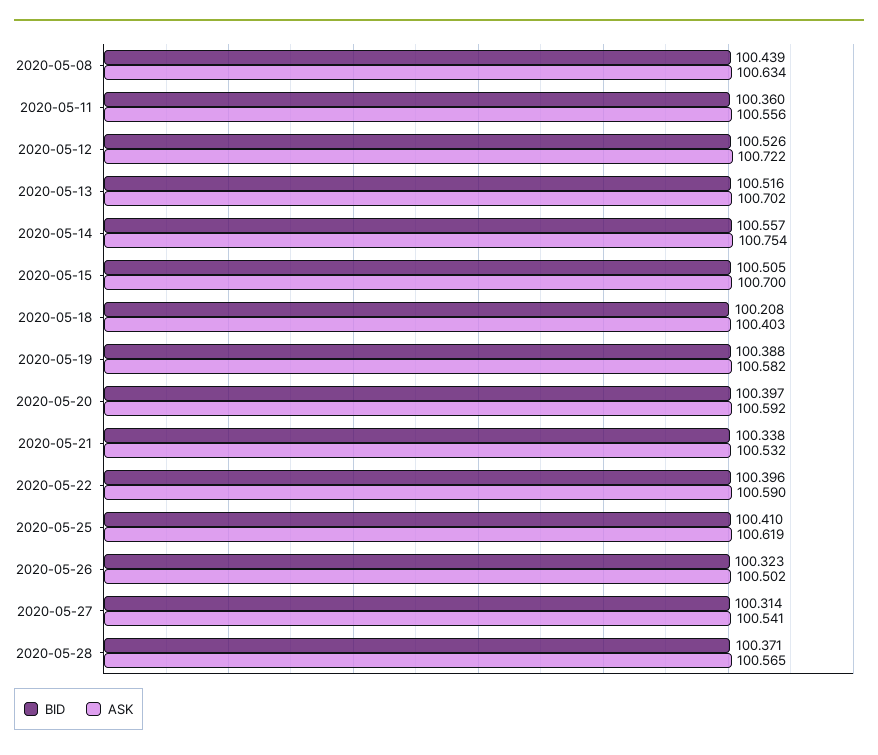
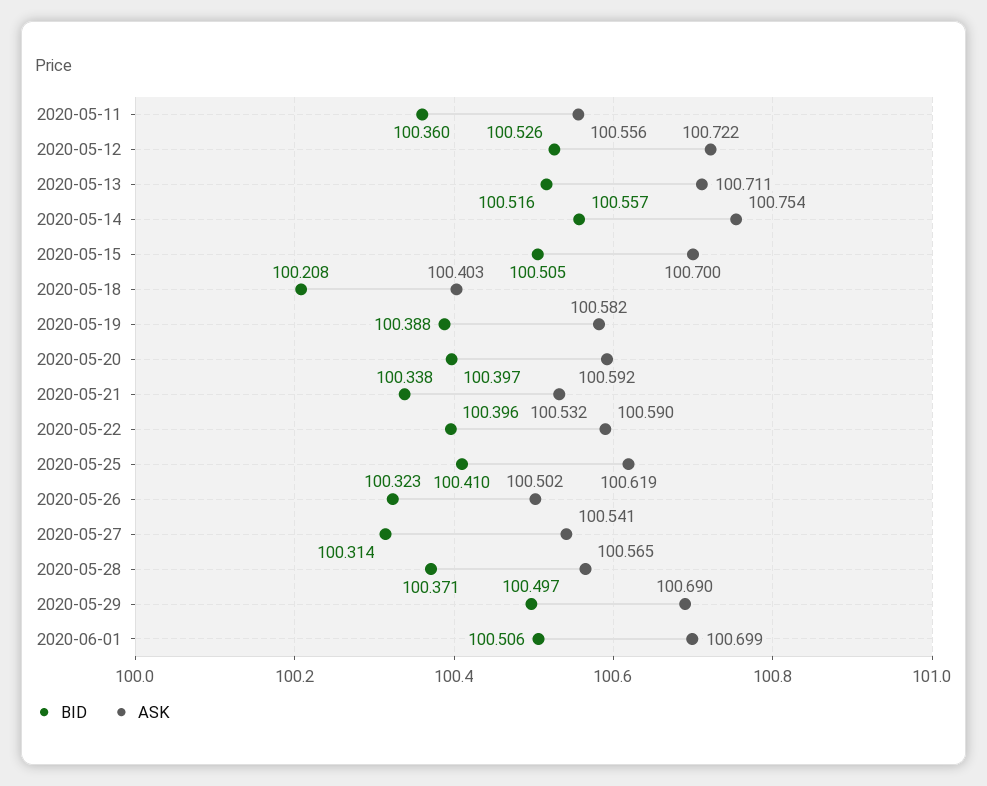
BID, 2020-05-08: 100.439 -> none
ASK, 2020-05-08: 100.634 -> none
ASK, 2020-05-13: 100.702 -> 100.711
BID, 2020-05-29: none -> 100.497
ASK, 2020-05-29: none -> 100.69
BID, 2020-06-01: none -> 100.506
ASK, 2020-06-01: none -> 100.699

